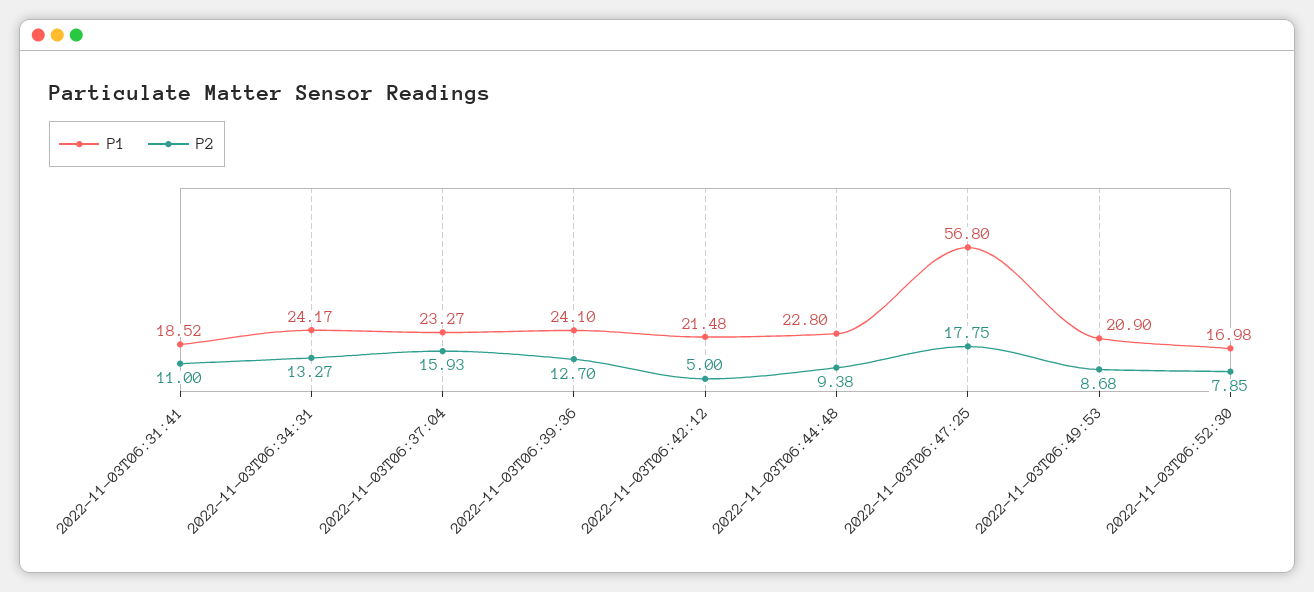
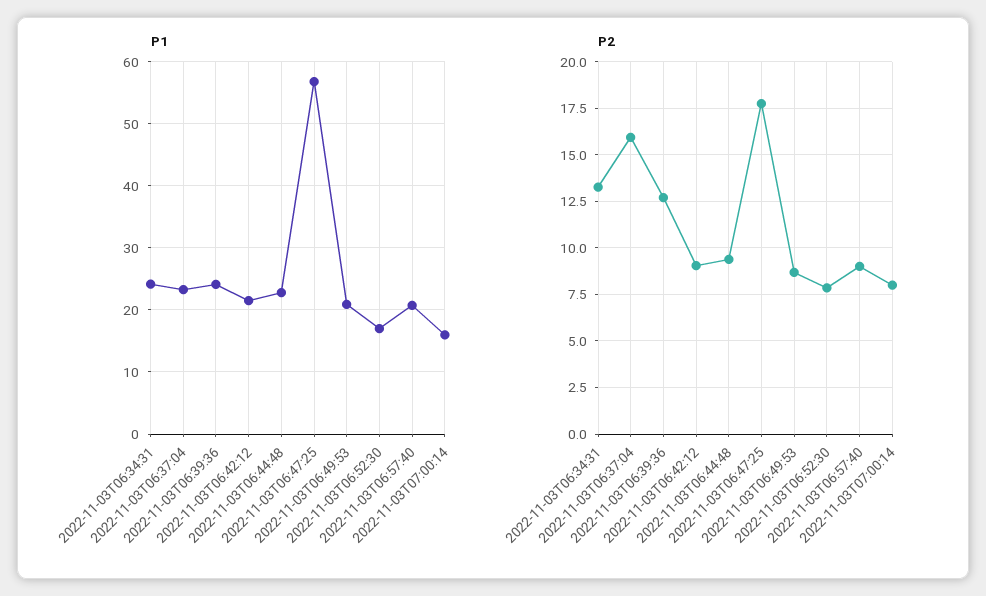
P1, 2022-11-03T06:31:41: 18.52 -> none
P2, 2022-11-03T06:31:41: 11 -> none
P2, 2022-11-03T06:42:12: 5 -> 9
P1, 2022-11-03T06:57:40: none -> 21
P1, 2022-11-03T07:00:14: none -> 16
P2, 2022-11-03T06:57:40: none -> 9
P2, 2022-11-03T07:00:14: none -> 8

